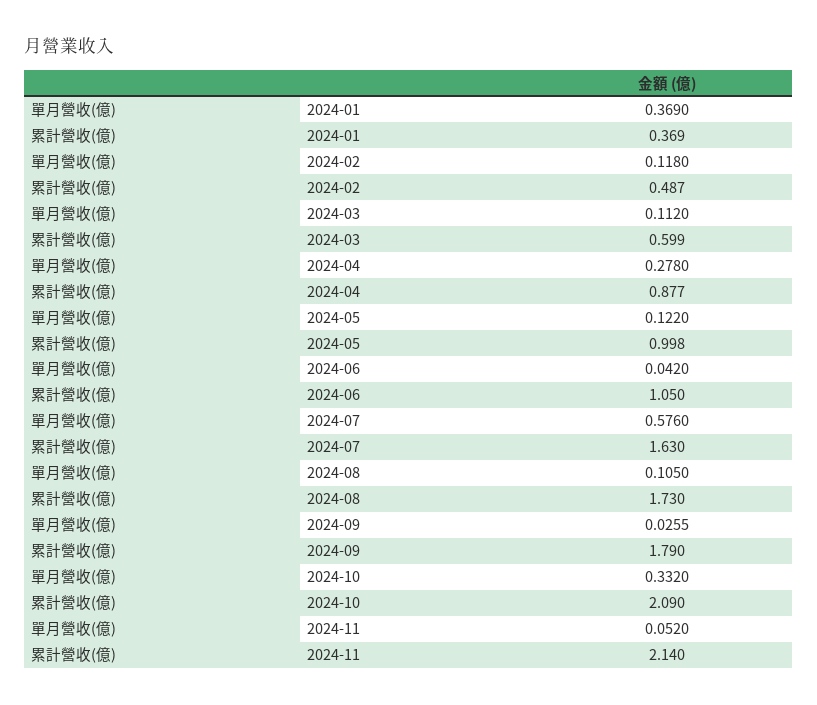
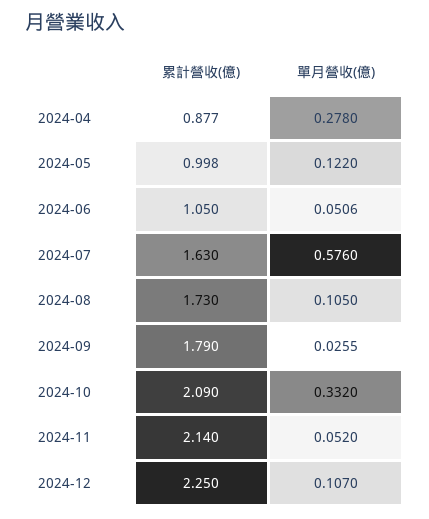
單月營收(億), 2024-01: 0.369 -> none
累計營收(億), 2024-01: 0.369 -> none
單月營收(億), 2024-02: 0.118 -> none
累計營收(億), 2024-02: 0.487 -> none
單月營收(億), 2024-03: 0.112 -> none
累計營收(億), 2024-03: 0.599 -> none
單月營收(億), 2024-06: 0.042 -> 0.0506
累計營收(億), 2024-12: none -> 2.25
單月營收(億), 2024-12: none -> 0.107

